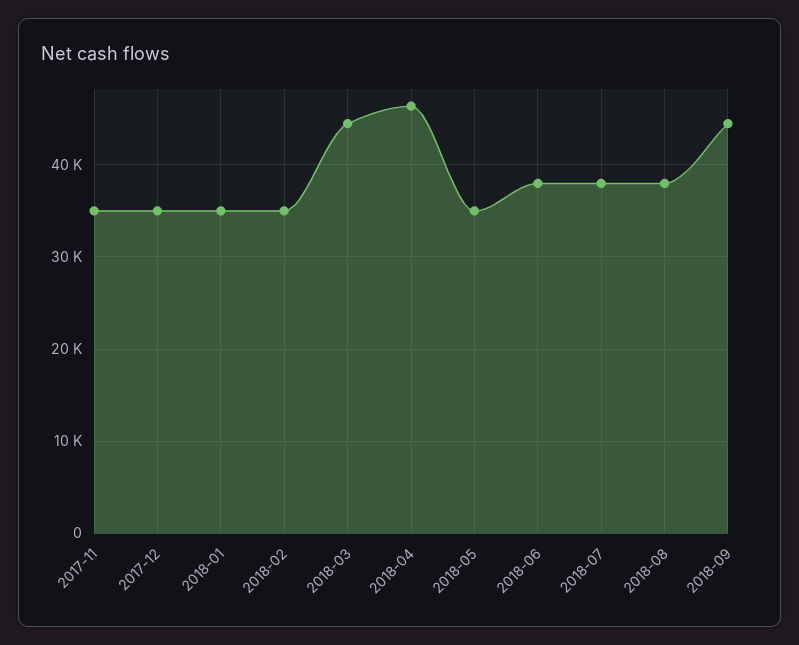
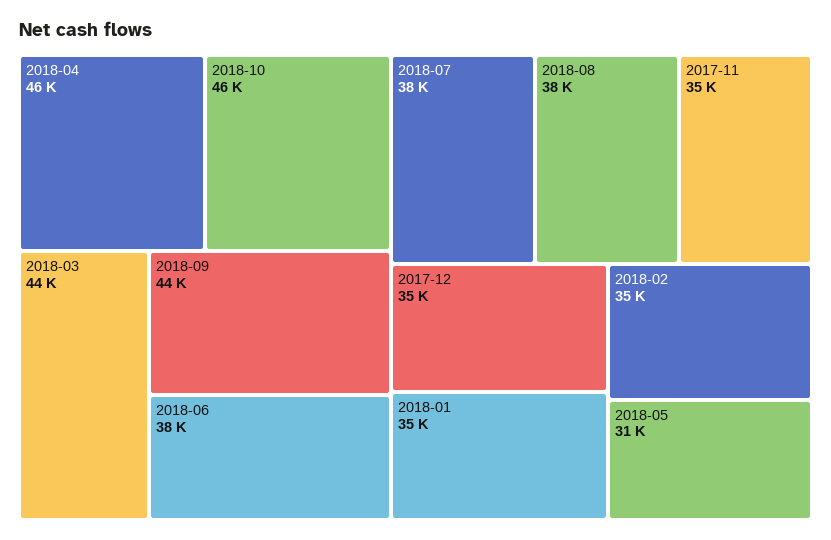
2018-05: 35000 -> 31000
2018-10: none -> 46000

